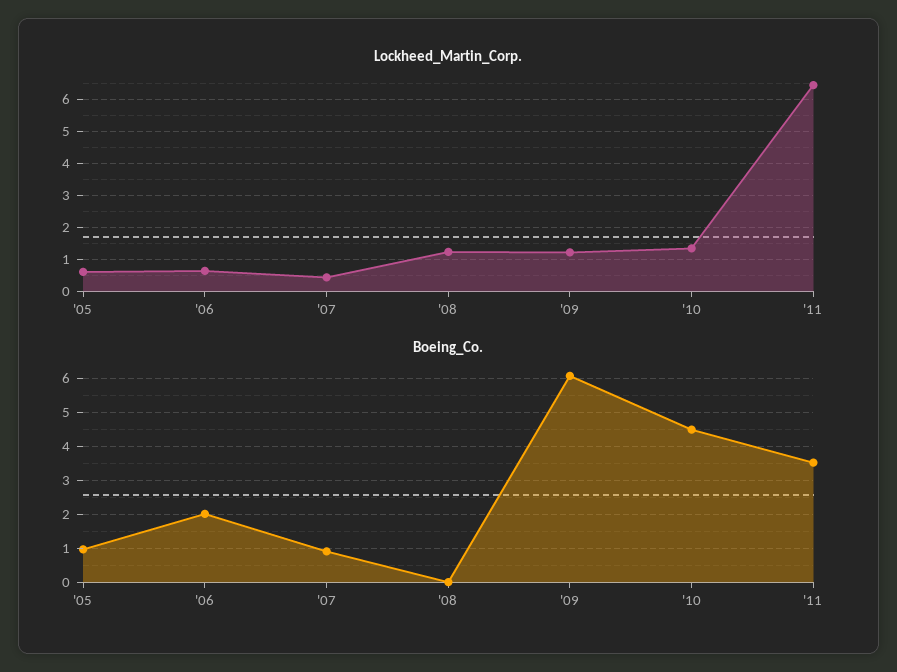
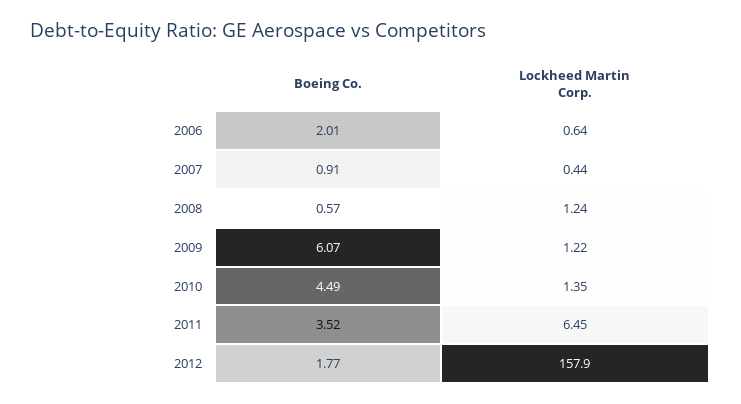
Lockheed_Martin_Corp., '05: 0.6 -> none
Boeing_Co., '05: 1 -> none
Boeing_Co., '08: 0 -> 0.57
Boeing_Co., 2012: none -> 1.77
Lockheed_Martin_Corp., 2012: none -> 157.9

